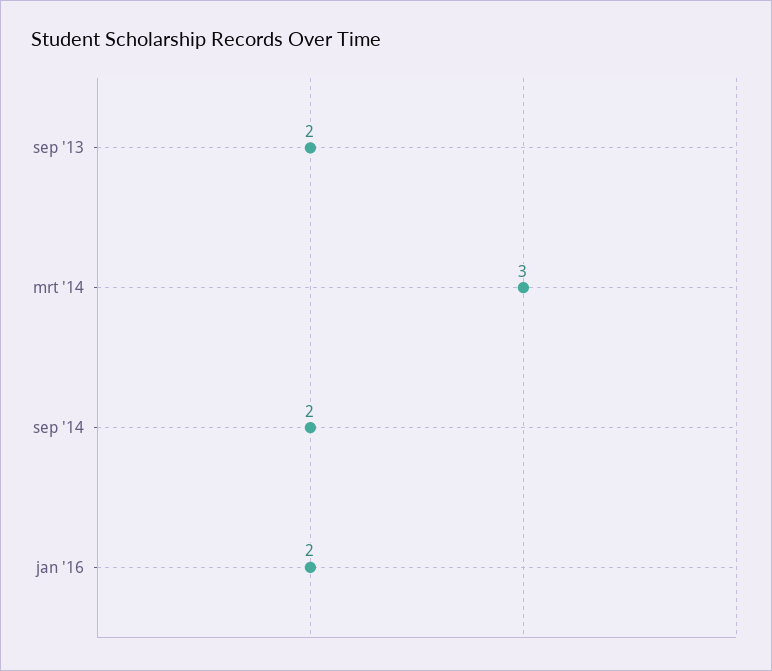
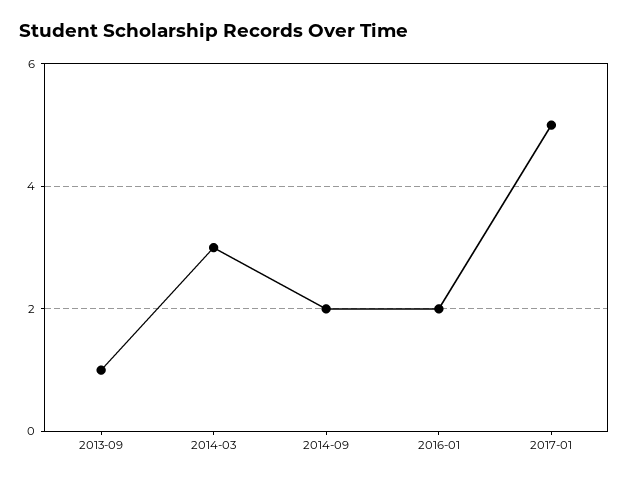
sep '13: 2 -> 1
2017-01: none -> 5

